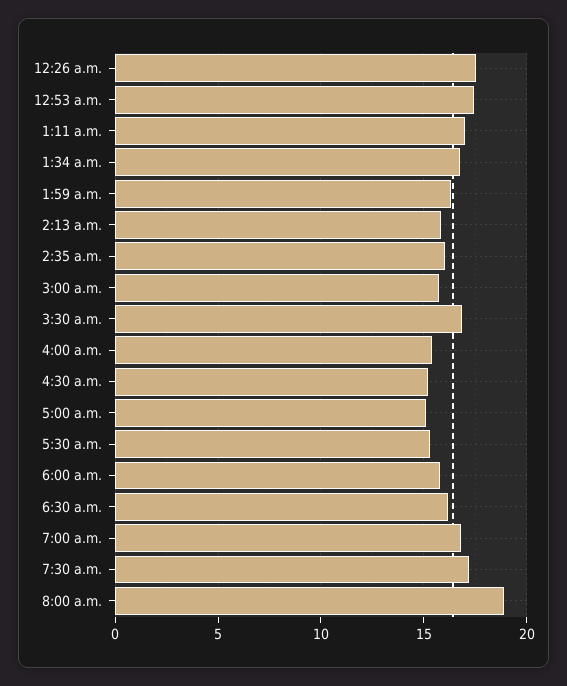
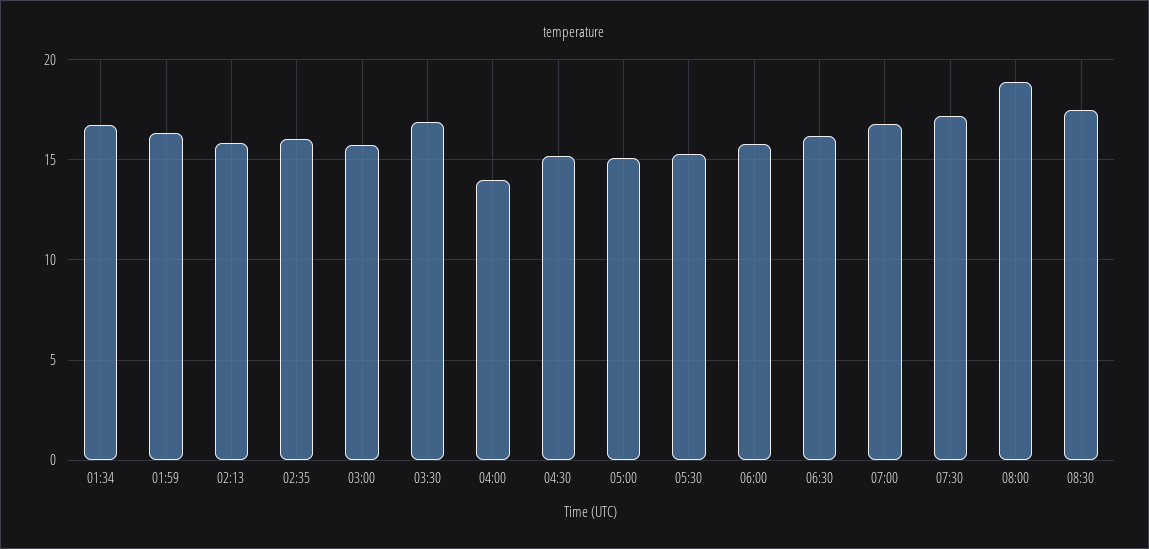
12:26 a.m.: 17.5 -> none
12:53 a.m.: 17.5 -> none
1:11 a.m.: 17 -> none
4:00 a.m.: 15.5 -> 14
08:30: none -> 17.5

